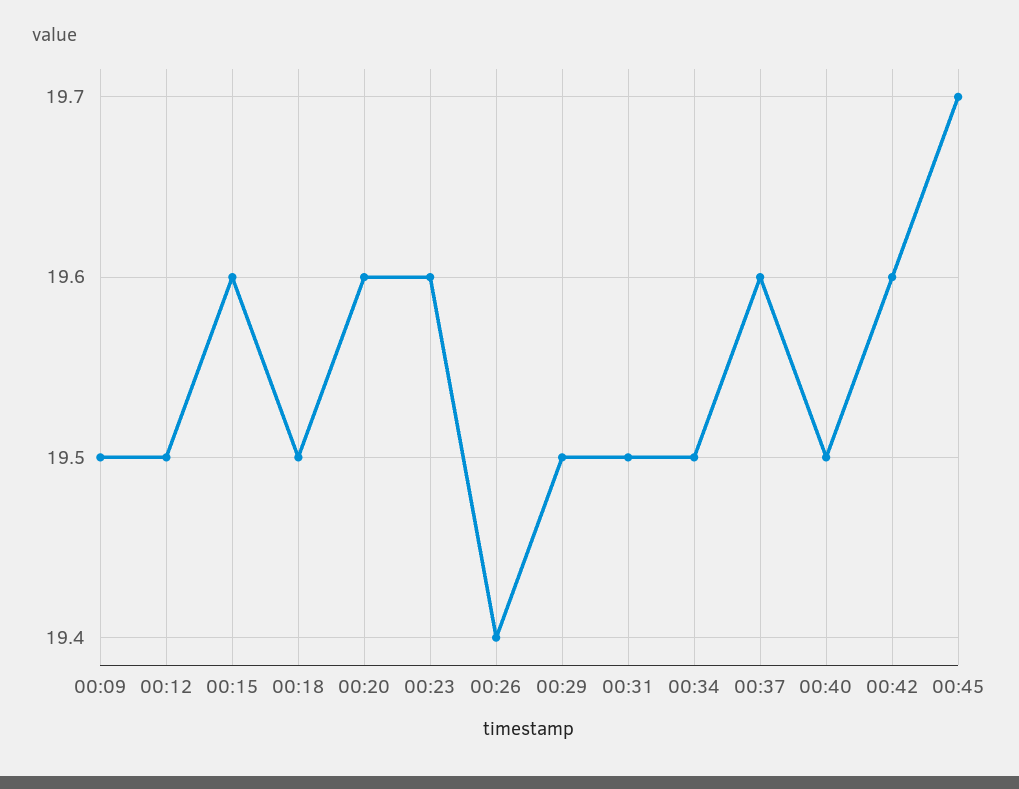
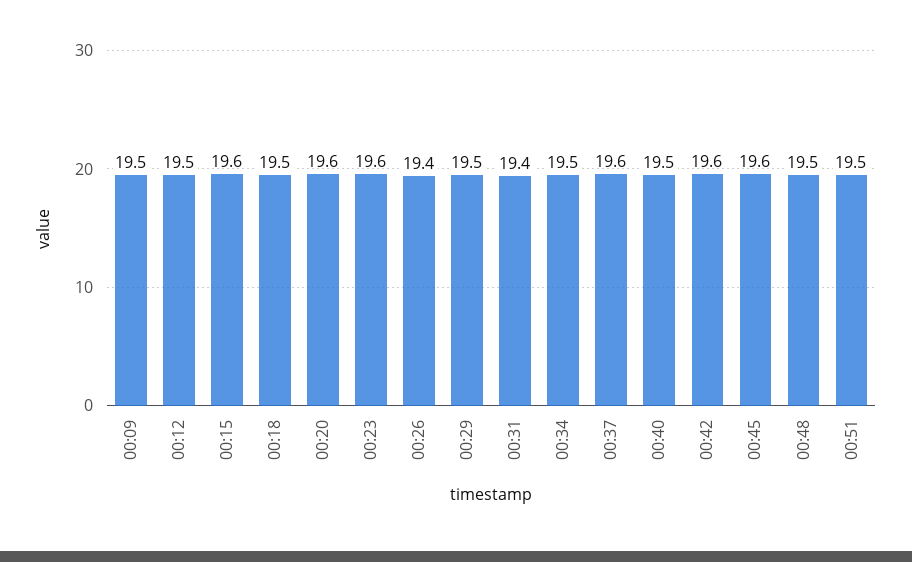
00:31: 19.5 -> 19.4
00:45: 19.7 -> 19.6
00:48: none -> 19.5
00:51: none -> 19.5

